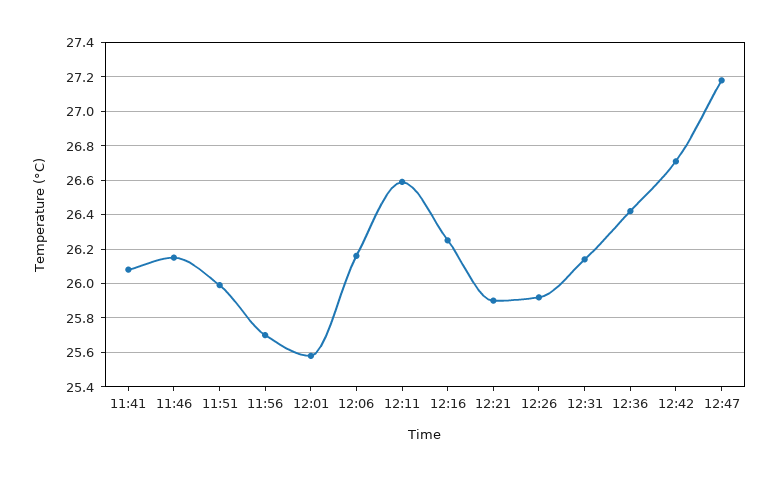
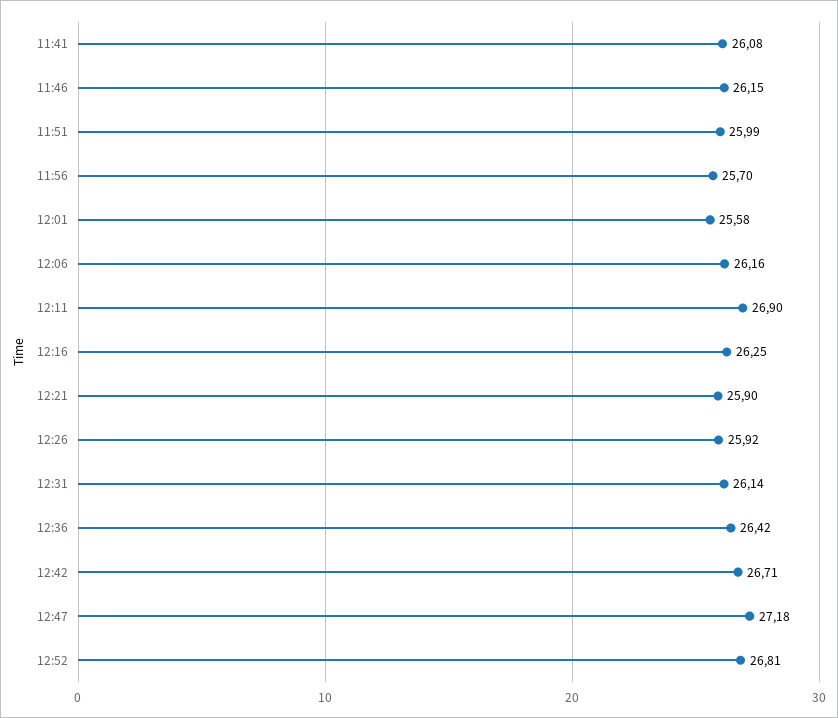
12:11: 26.6 -> 26.9
12:52: none -> 26.81

